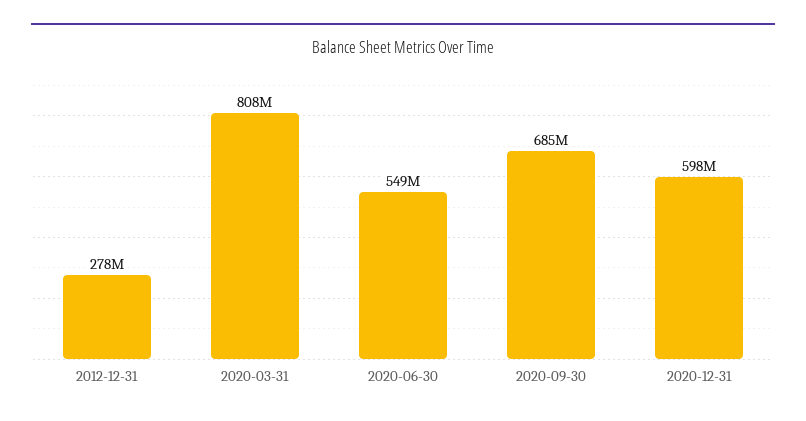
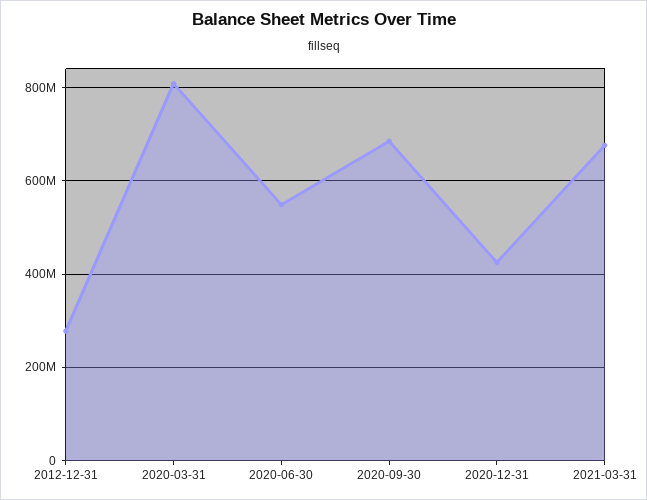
2020-12-31: 598000000 -> 420000000
2021-03-31: none -> 680000000

